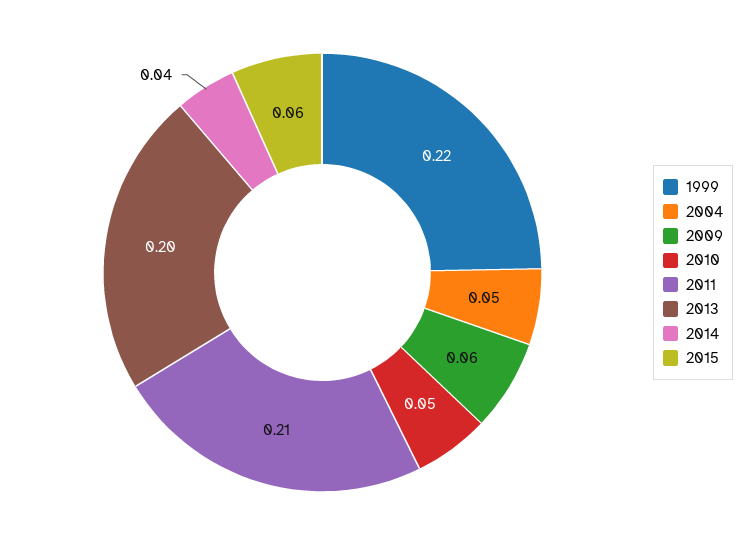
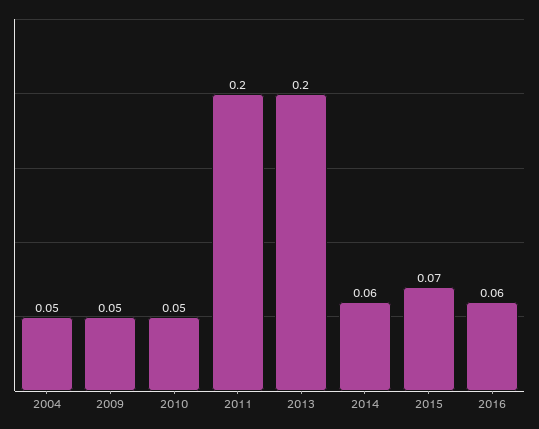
1999: 0.22 -> none
2009: 0.06 -> 0.05
2011: 0.21 -> 0.2
2014: 0.04 -> 0.06
2015: 0.06 -> 0.07
2016: none -> 0.06

